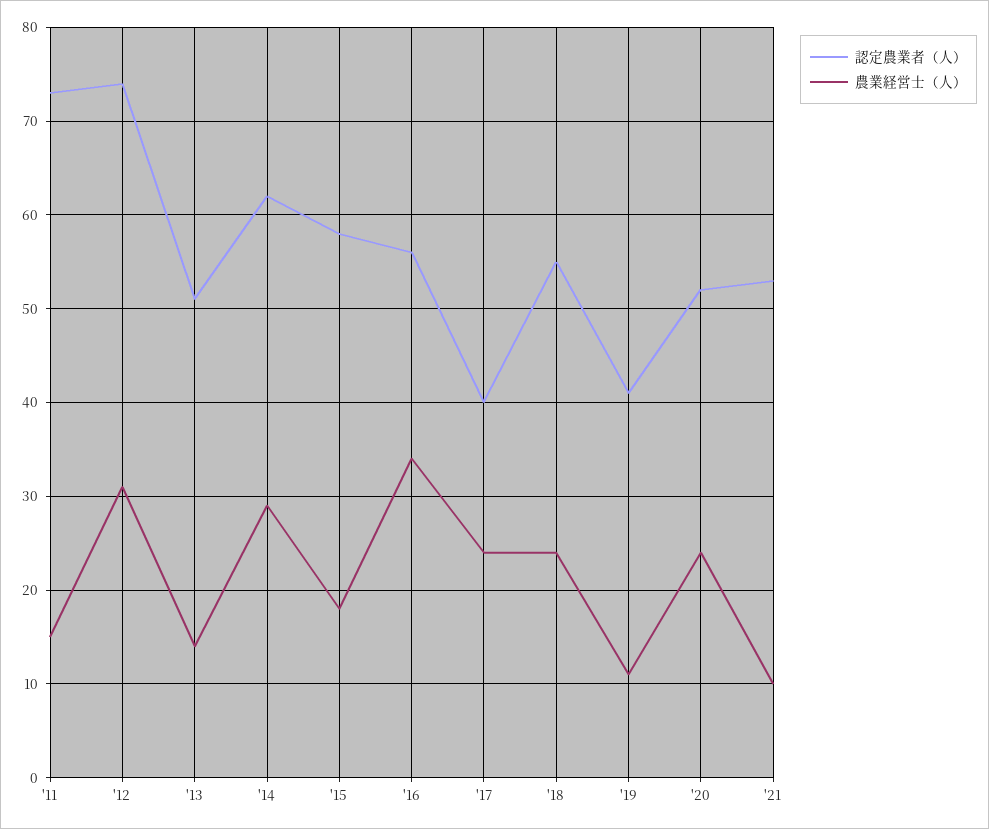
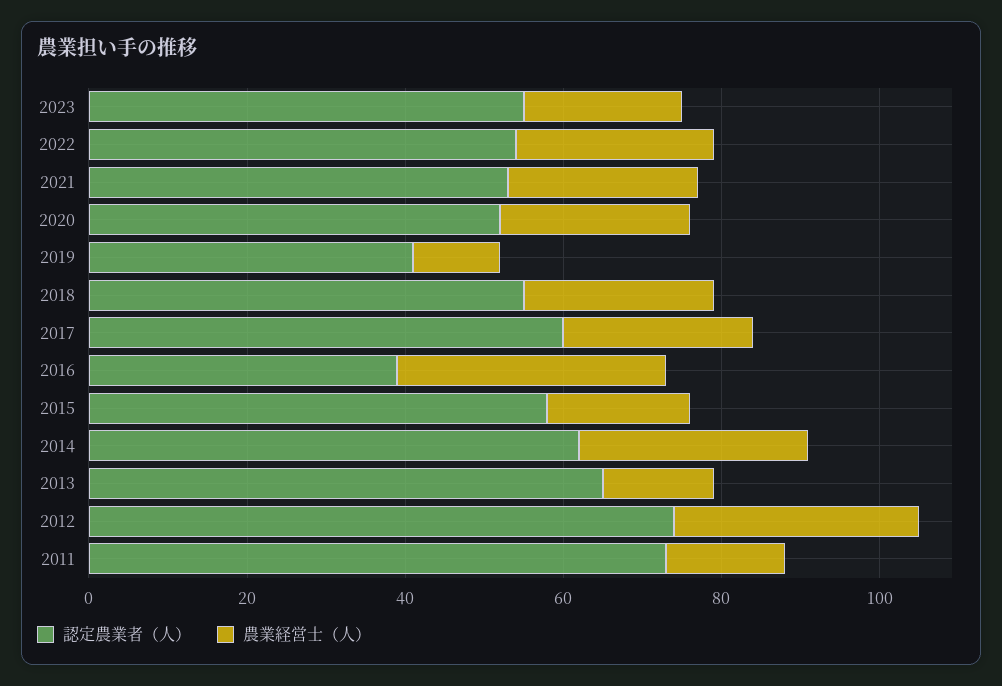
認定農業者（人）, '13: 51 -> 65
認定農業者（人）, '16: 56 -> 40
認定農業者（人）, '17: 40 -> 60
農業経営士（人）, '21: 10 -> 25
認定農業者（人）, 2023: none -> 55
農業経営士（人）, 2023: none -> 20
認定農業者（人）, 2022: none -> 55
農業経営士（人）, 2022: none -> 25

